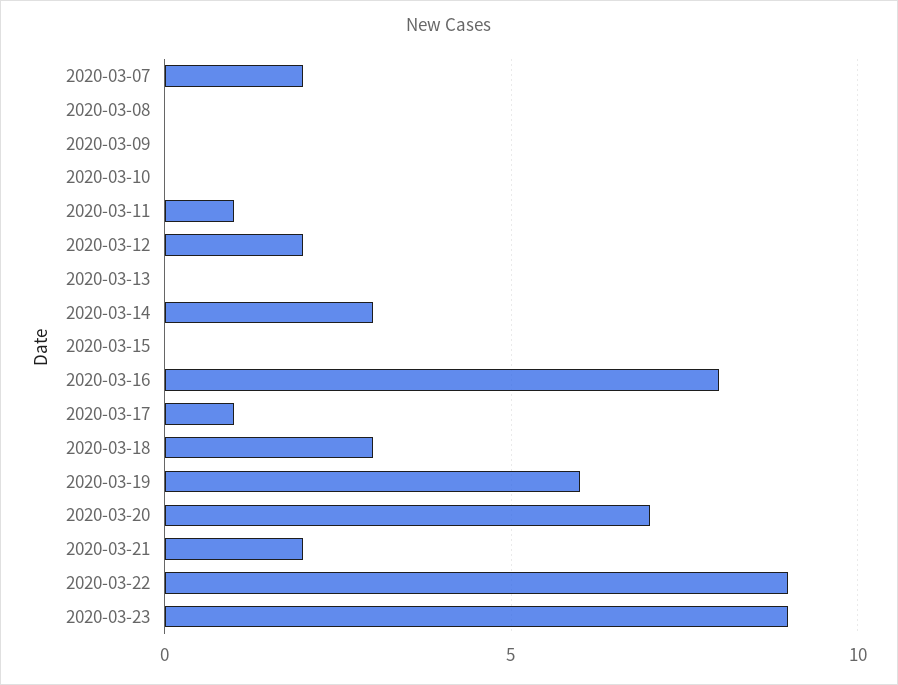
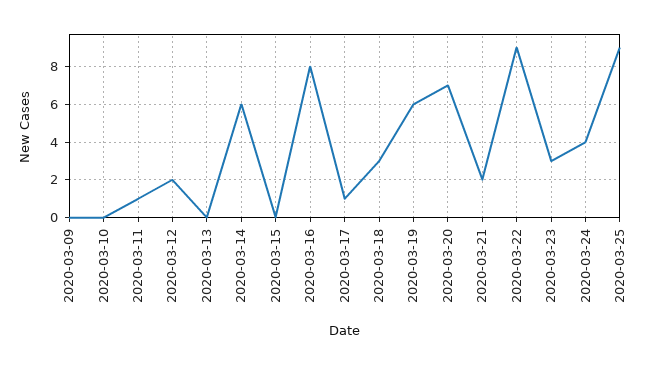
2020-03-07: 2 -> none
2020-03-08: 0 -> none
2020-03-14: 3 -> 6
2020-03-23: 9 -> 3
2020-03-24: none -> 4
2020-03-25: none -> 9

